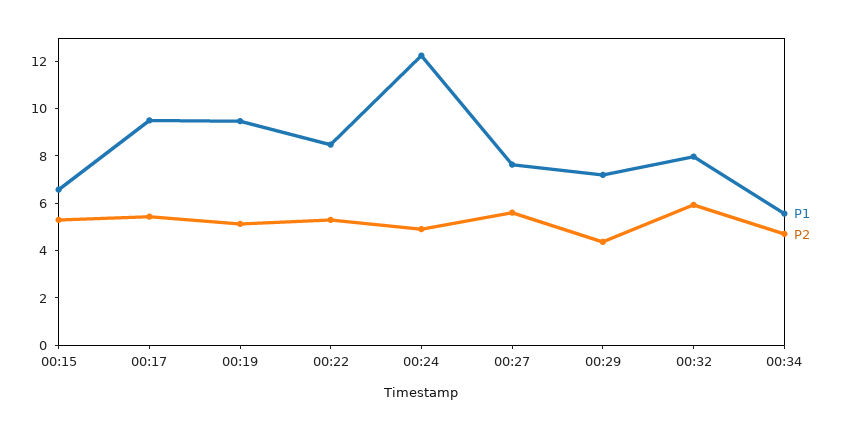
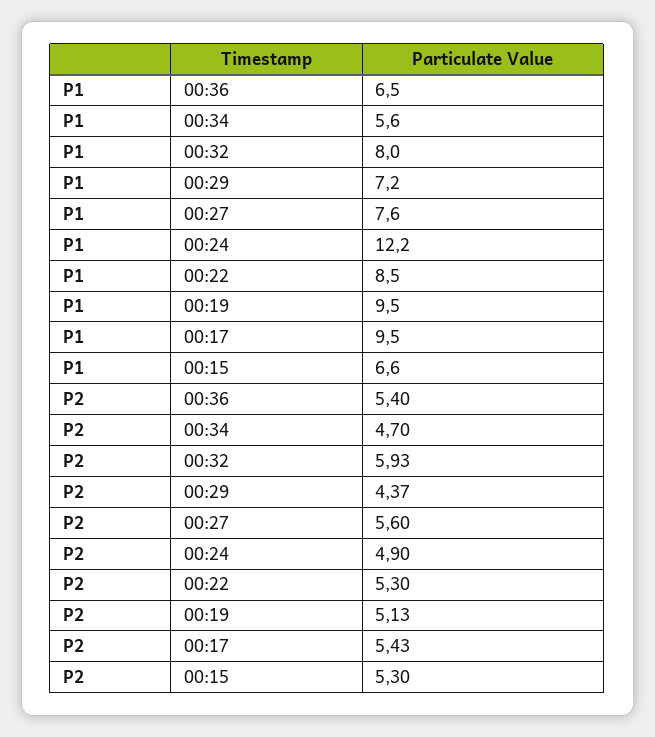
P1, 00:36: none -> 6.5
P2, 00:36: none -> 5.4

